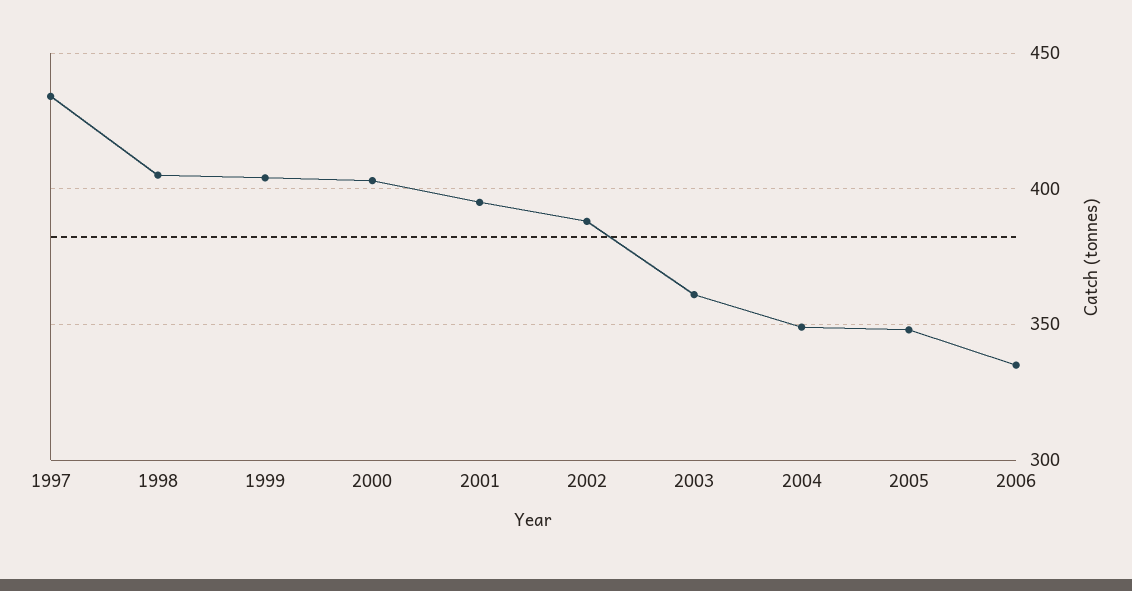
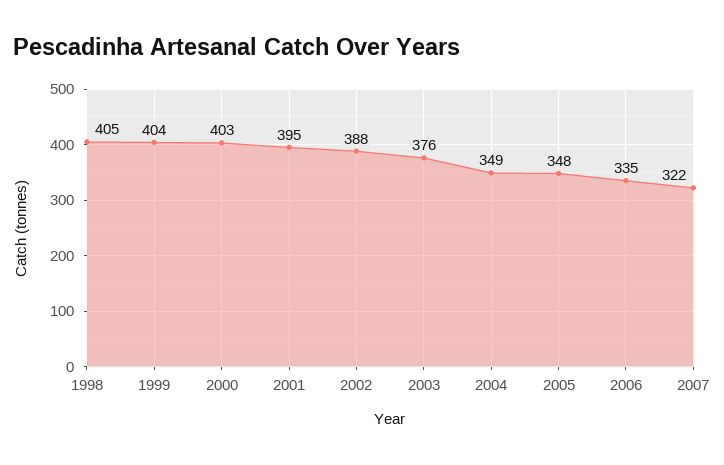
1997: 435 -> none
2003: 360 -> 376
2007: none -> 322

